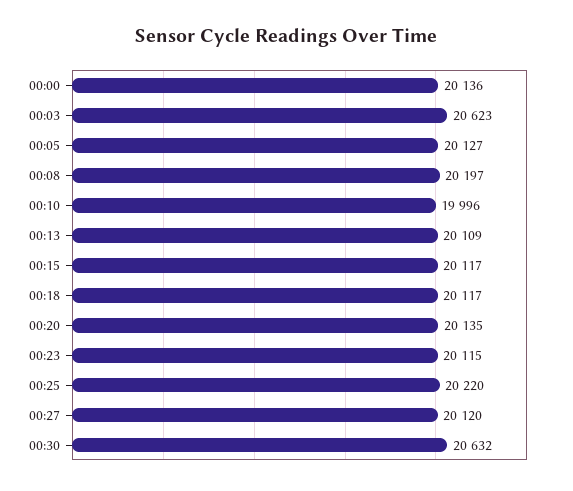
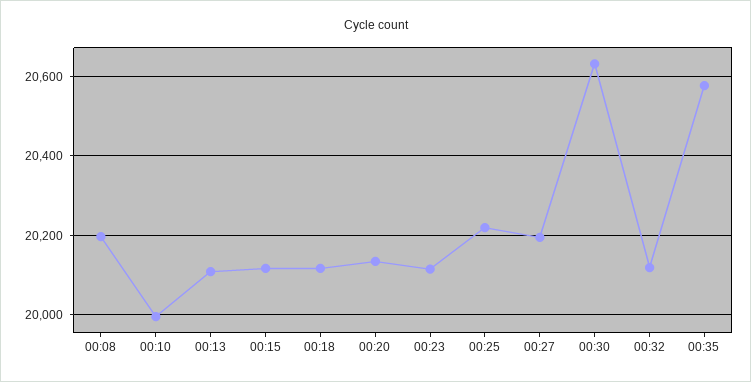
00:00: 20136 -> none
00:03: 20623 -> none
00:05: 20127 -> none
00:27: 20120 -> 20200
00:32: none -> 20120
00:35: none -> 20580

